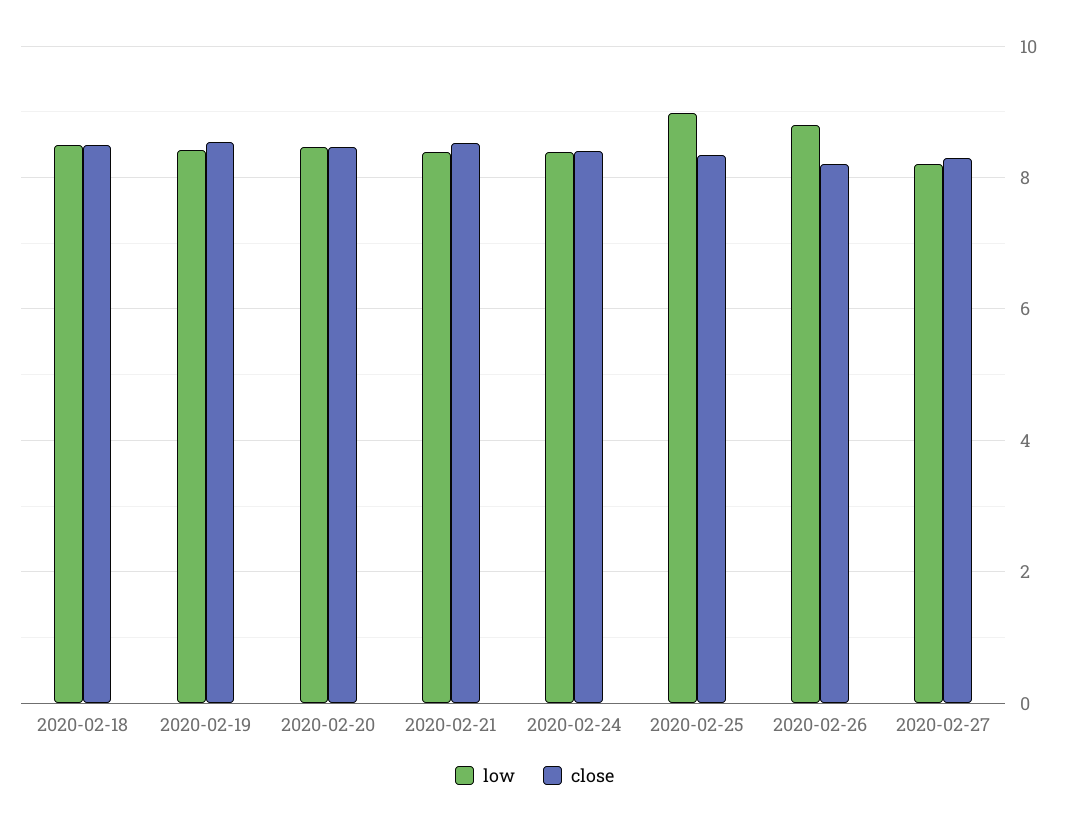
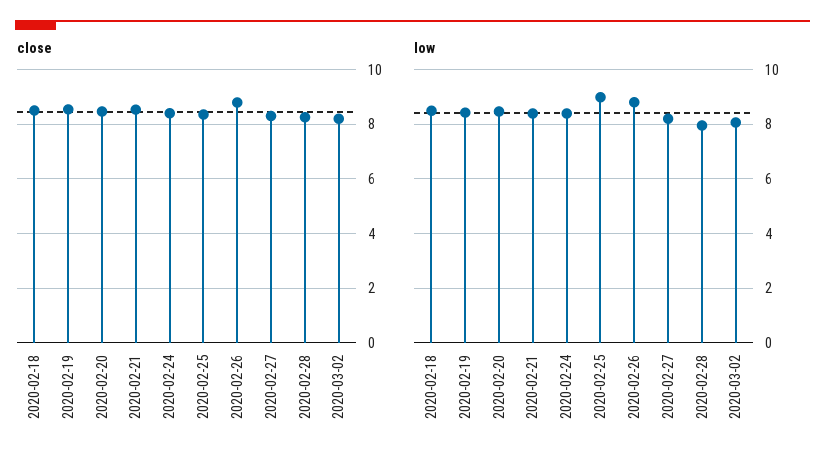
close, 2020-02-26: 8.2 -> 8.75
close, 2020-02-28: none -> 8.25
close, 2020-03-02: none -> 8.25
low, 2020-02-28: none -> 8
low, 2020-03-02: none -> 8

